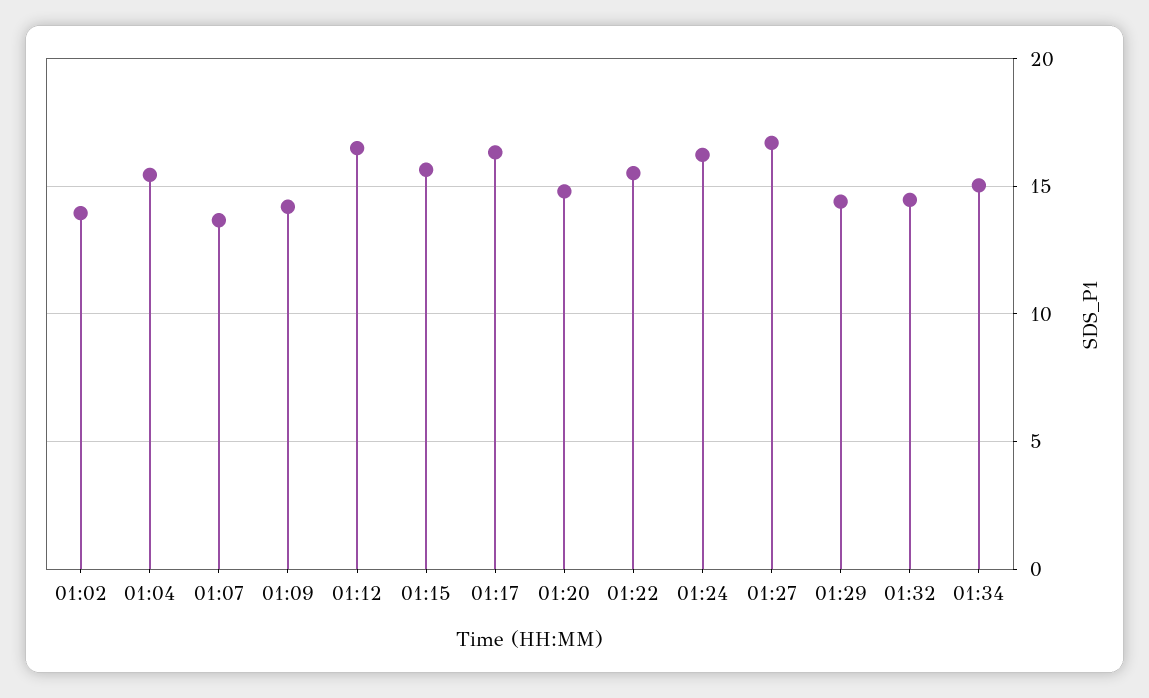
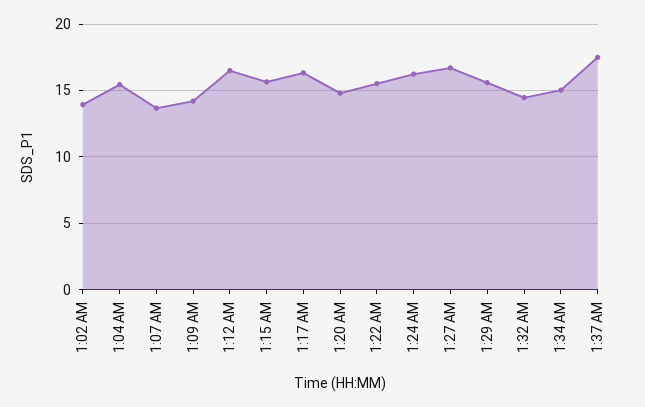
01:29: 14.5 -> 15.5
1:37 AM: none -> 17.5

